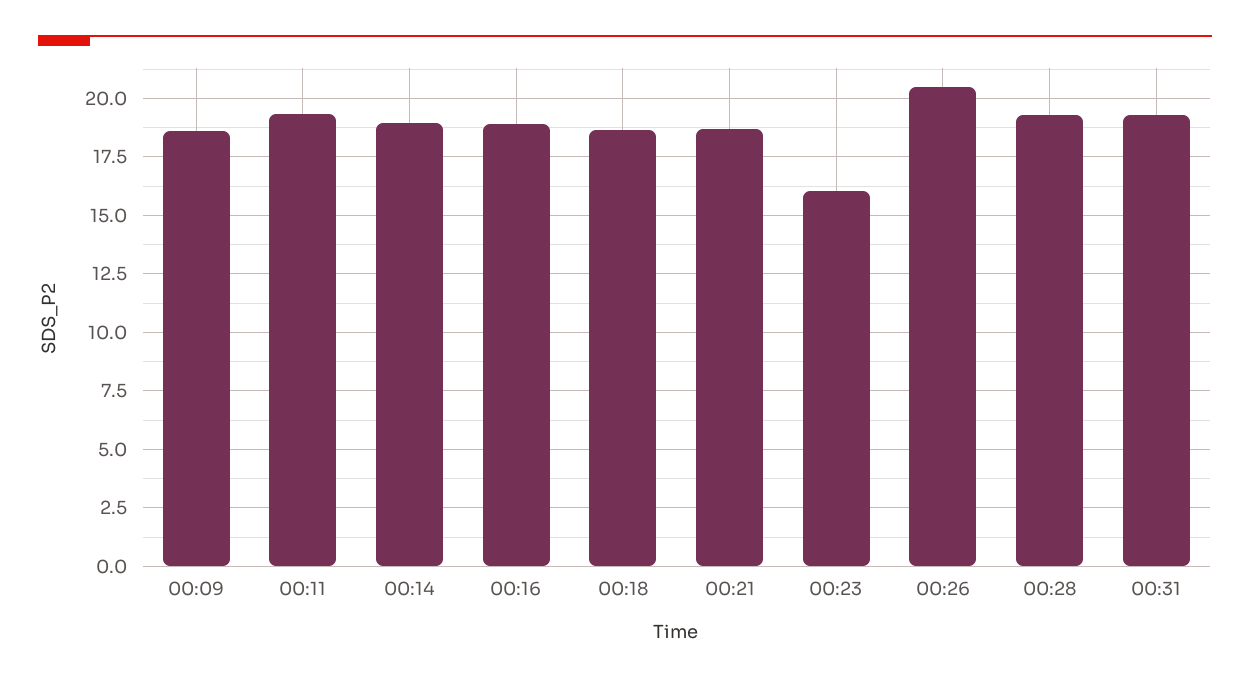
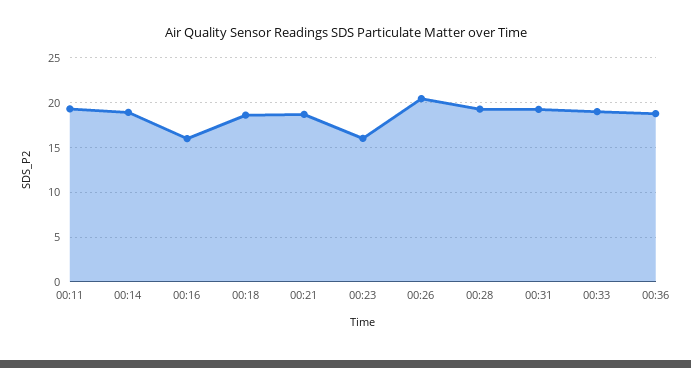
00:09: 18.5 -> none
00:16: 19 -> 16
00:33: none -> 19
00:36: none -> 19

